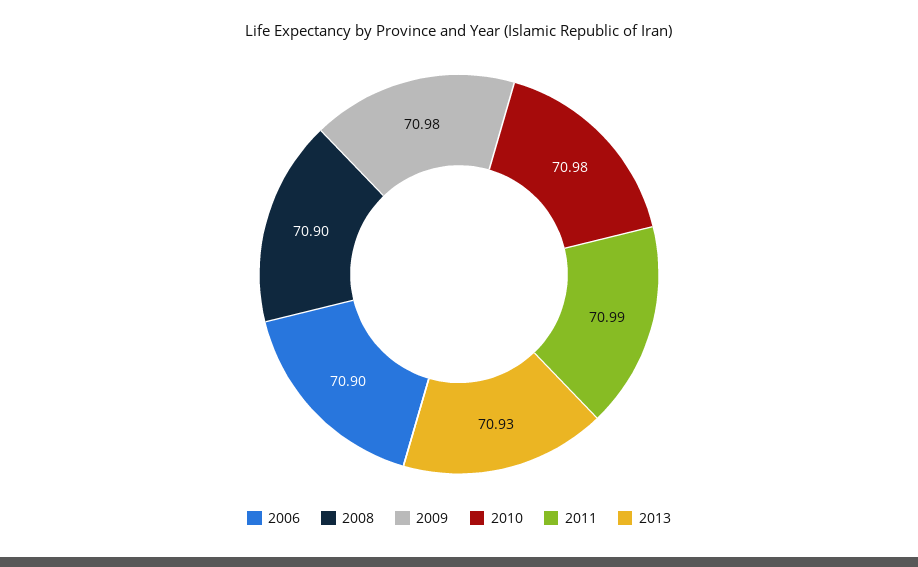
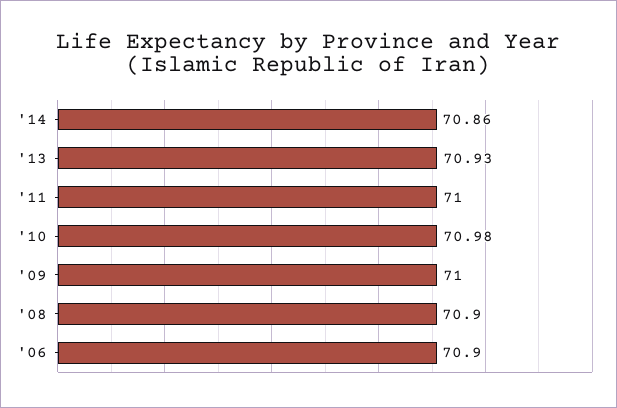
2009: 70.98 -> 71
2011: 70.99 -> 71
'14: none -> 70.86

